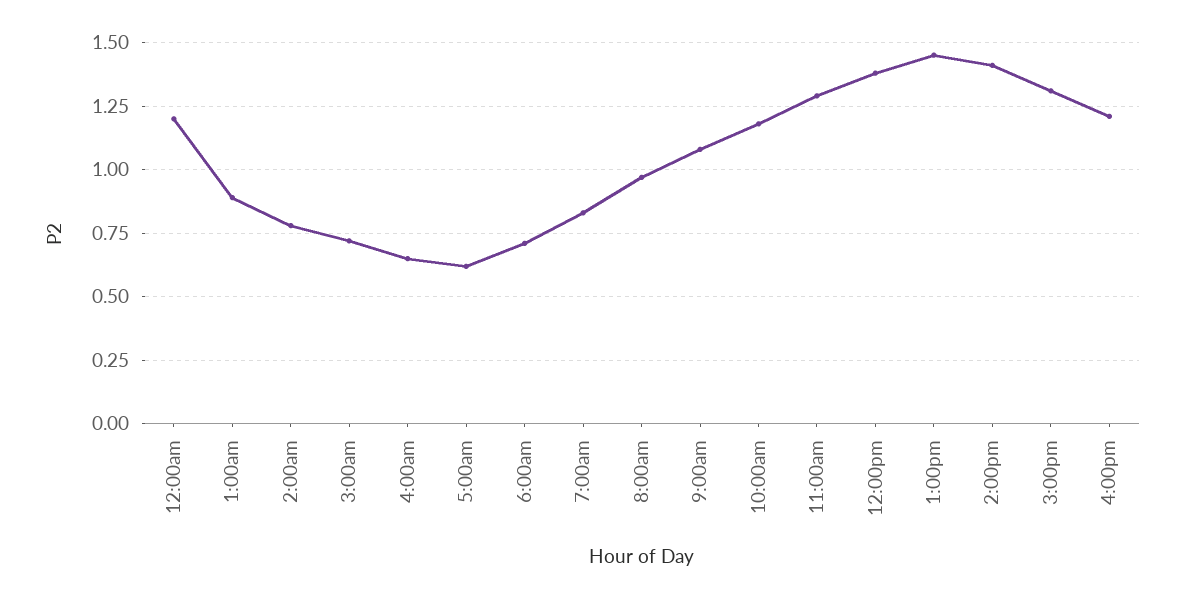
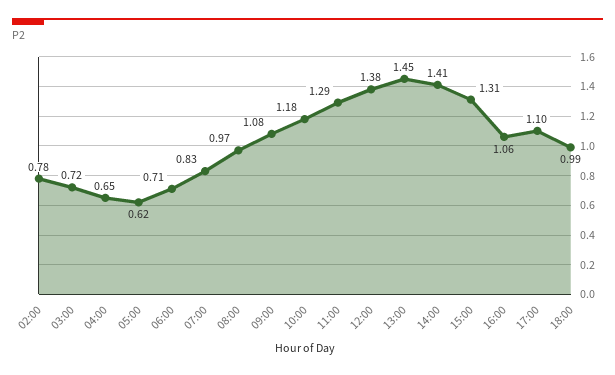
12:00am: 1.2 -> none
1:00am: 0.9 -> none
4:00pm: 1.2 -> 1.06
17:00: none -> 1.1
18:00: none -> 0.99

